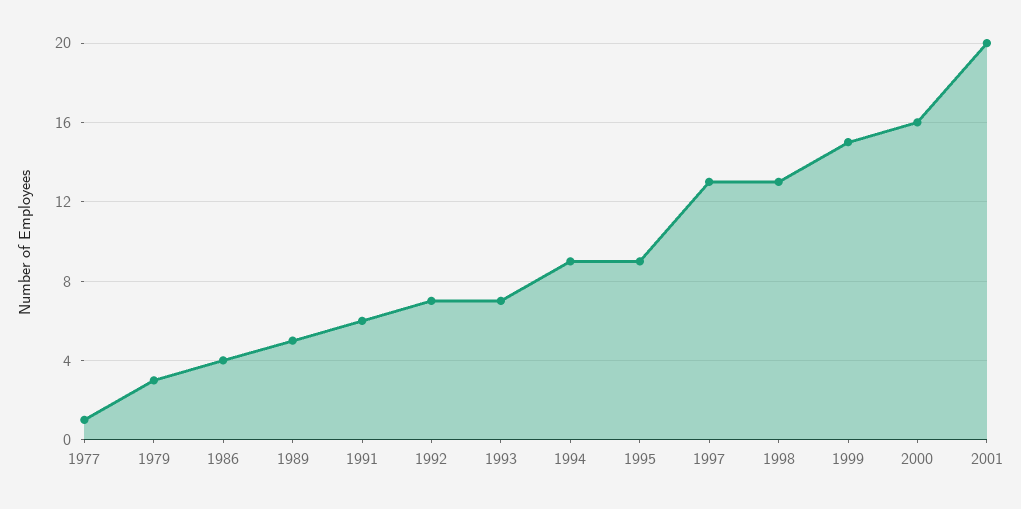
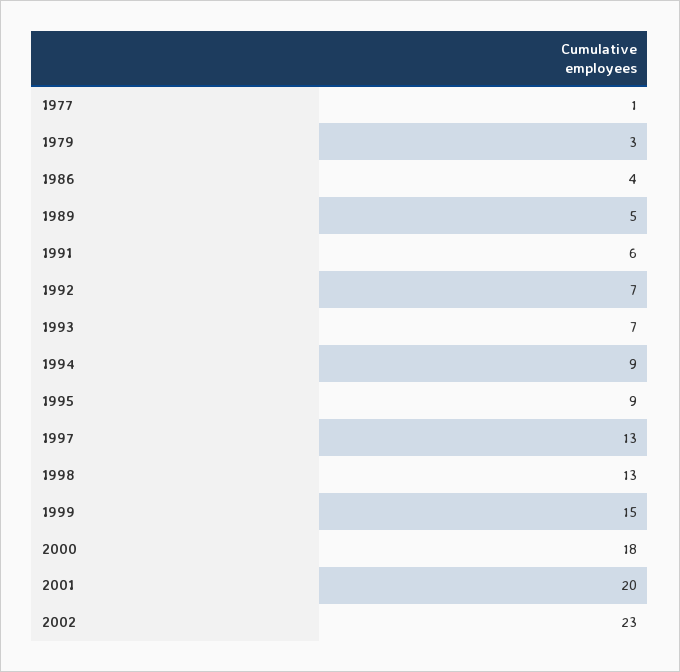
2000: 16 -> 18
2002: none -> 23

